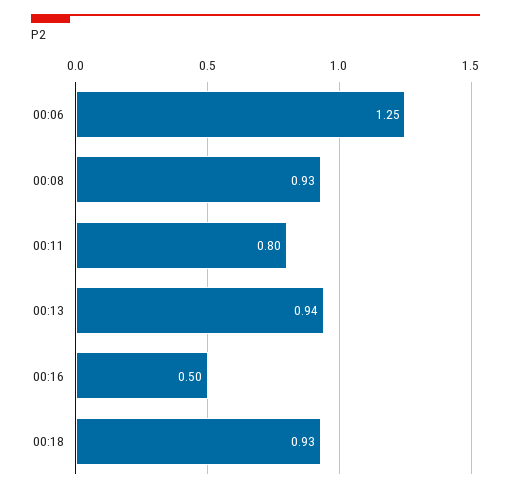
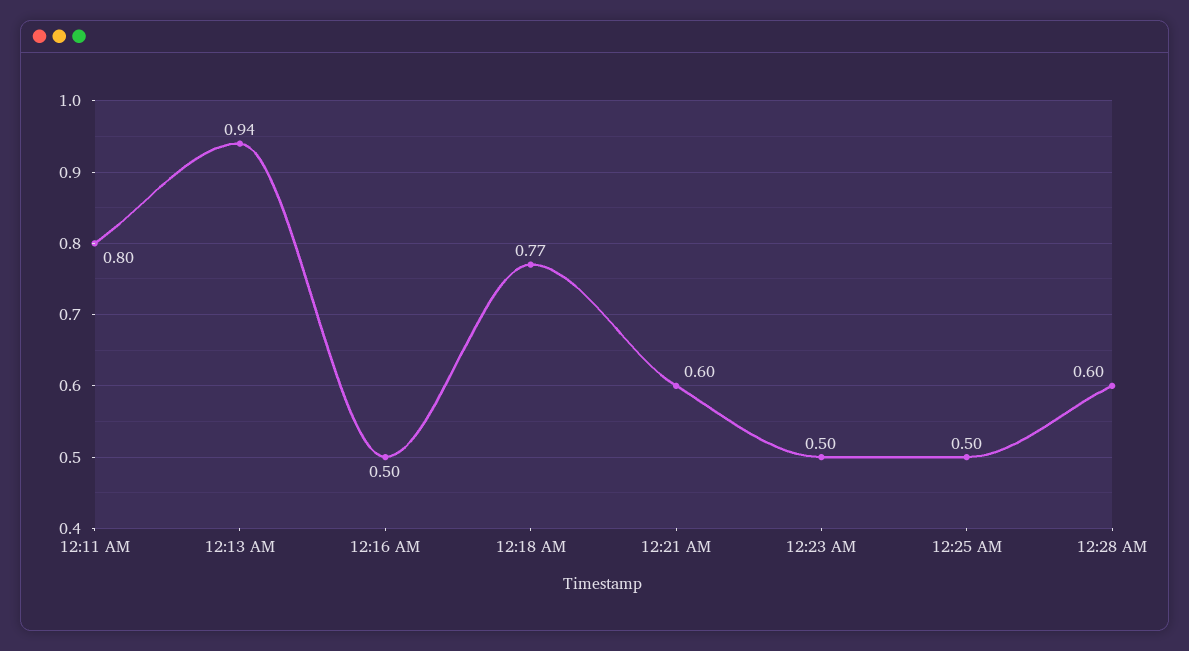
00:06: 1.25 -> none
00:08: 0.93 -> none
00:18: 0.93 -> 0.77
12:21 AM: none -> 0.6
12:23 AM: none -> 0.5
12:25 AM: none -> 0.5
12:28 AM: none -> 0.6

